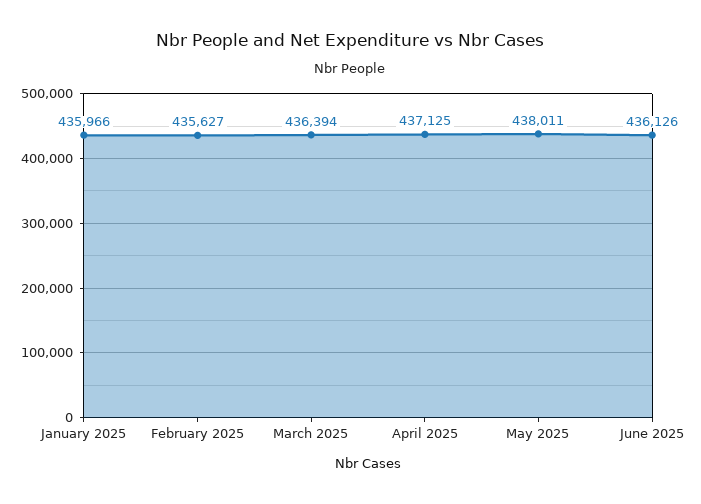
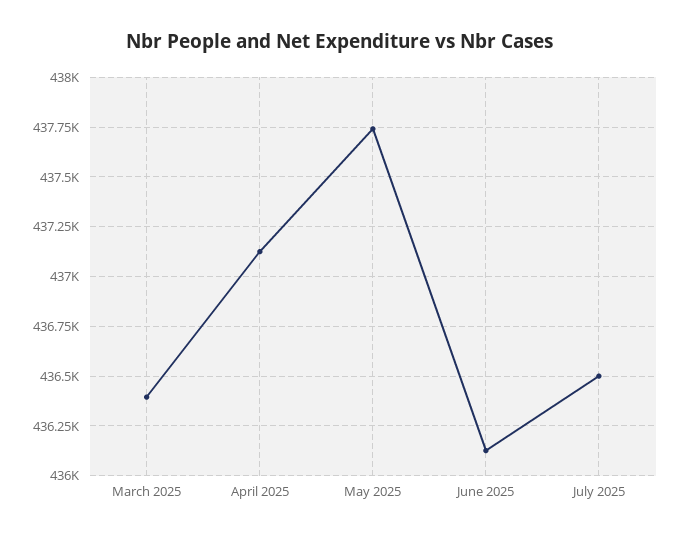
January 2025: 435966 -> none
February 2025: 435627 -> none
May 2025: 438011 -> 437750
July 2025: none -> 436500

